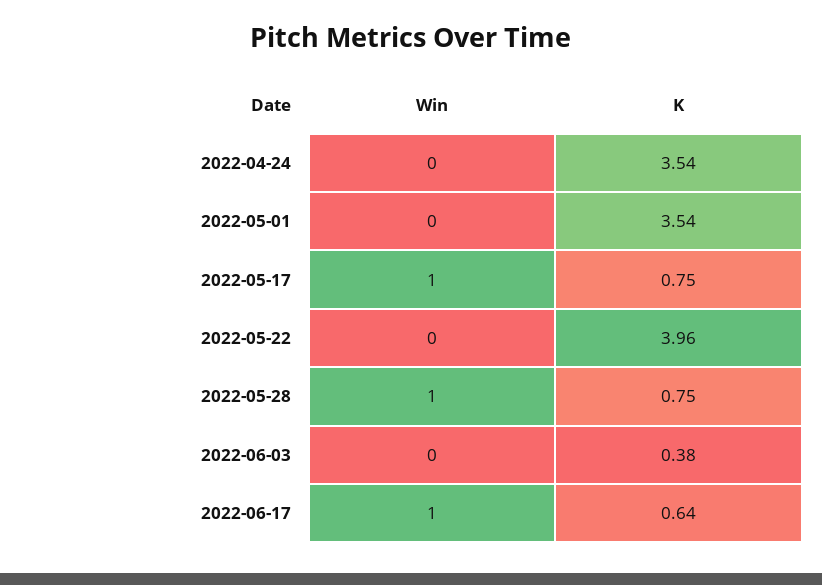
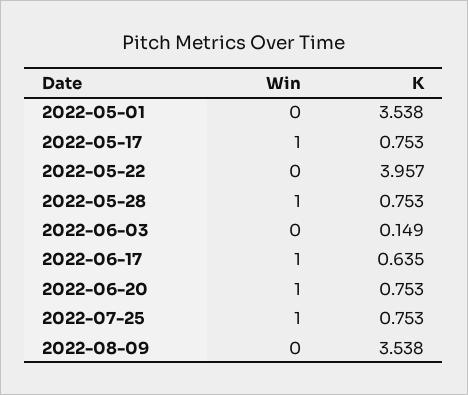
Win, 2022-04-24: 0 -> none
K, 2022-04-24: 3.54 -> none
K, 2022-06-03: 0.38 -> 0.149
Win, 2022-06-20: none -> 1
K, 2022-06-20: none -> 0.753
Win, 2022-07-25: none -> 1
K, 2022-07-25: none -> 0.753
Win, 2022-08-09: none -> 0
K, 2022-08-09: none -> 3.538

